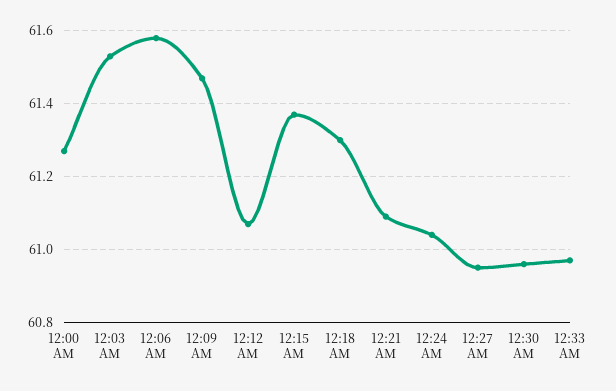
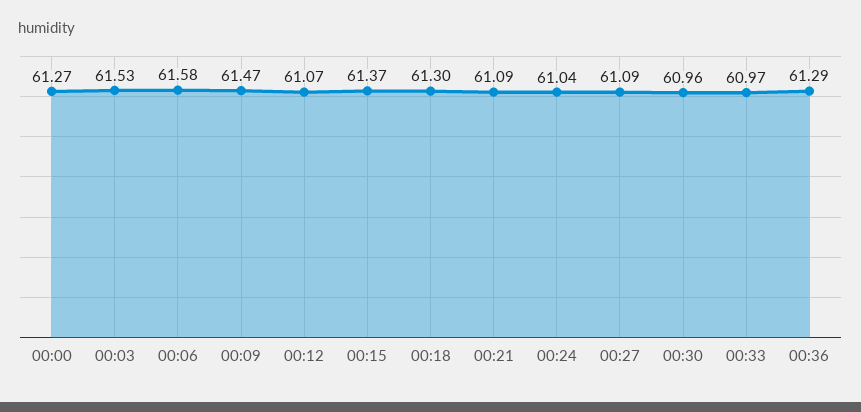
12:27 AM: 60.95 -> 61.09
00:36: none -> 61.29

